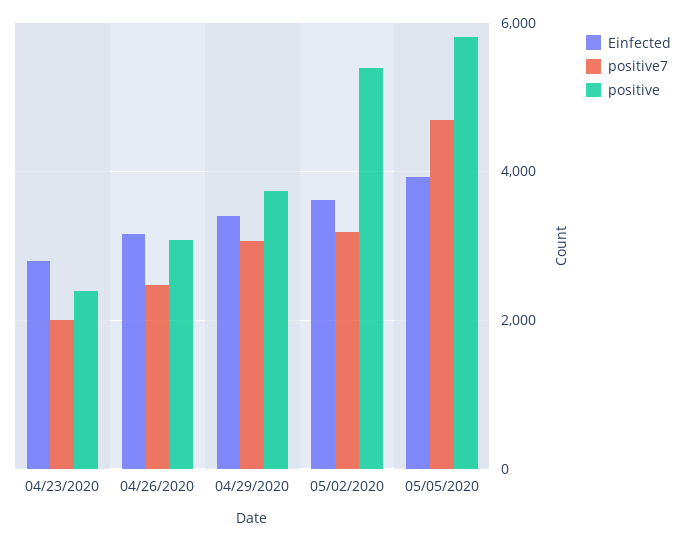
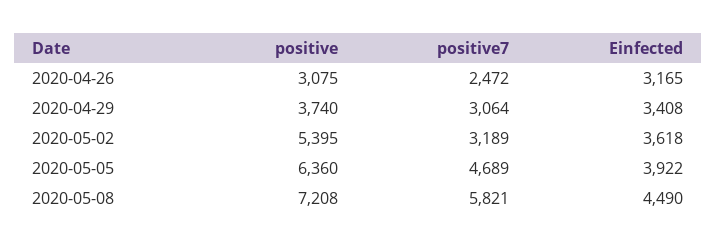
Einfected, 04/23/2020: 2800 -> none
positive7, 04/23/2020: 2000 -> none
positive, 04/23/2020: 2400 -> none
positive, 05/05/2020: 5800 -> 6360
positive, 2020-05-08: none -> 7208
positive7, 2020-05-08: none -> 5821
Einfected, 2020-05-08: none -> 4490

